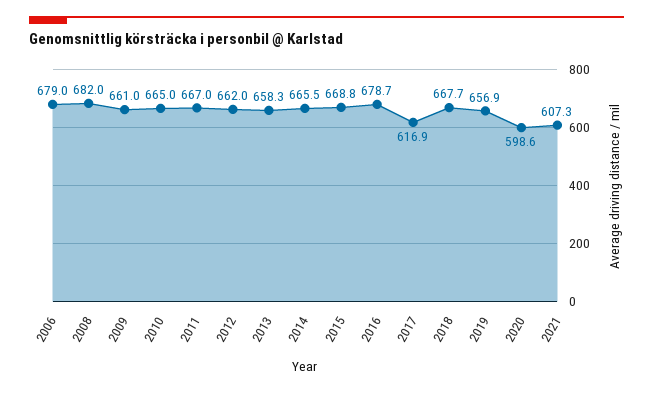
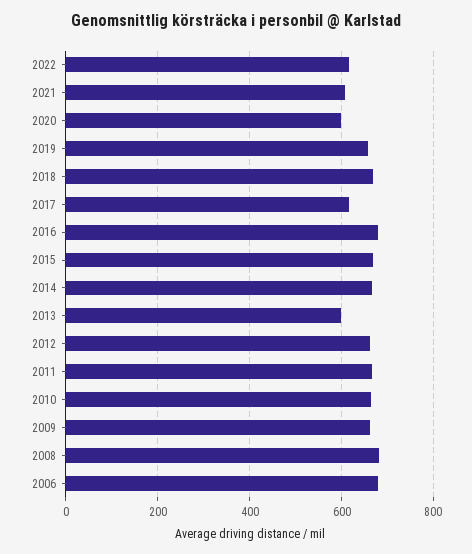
2013: 658.3 -> 600
2022: none -> 620

